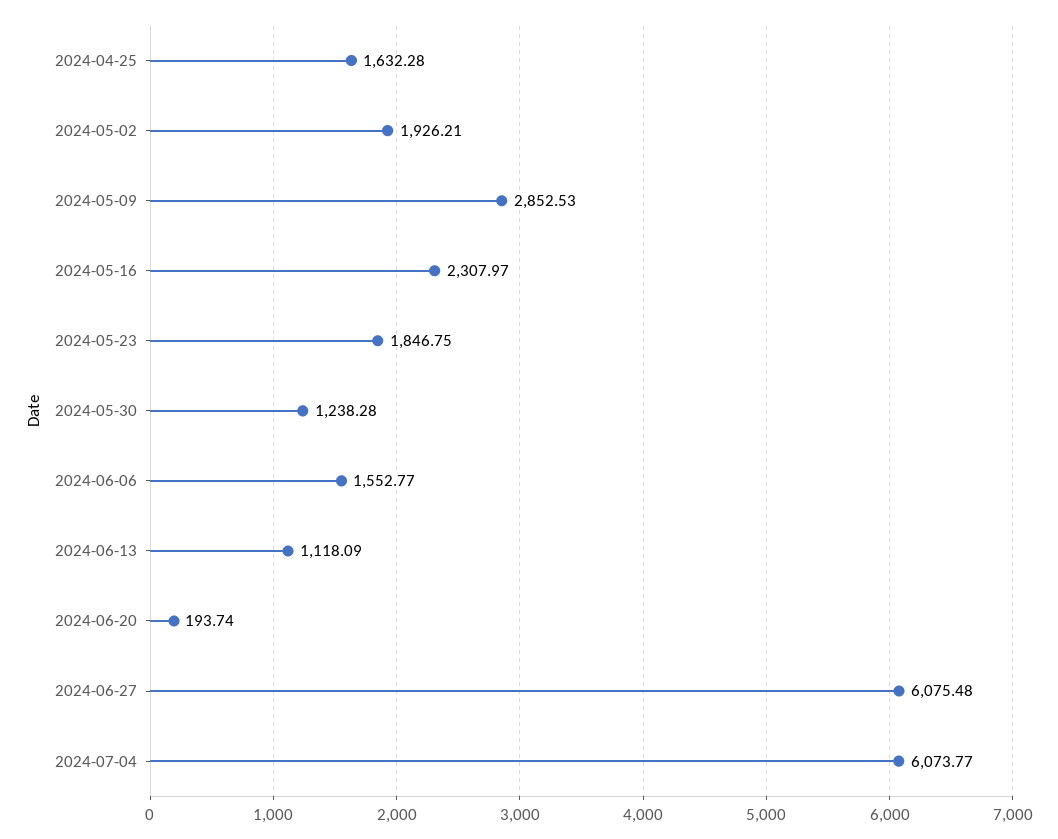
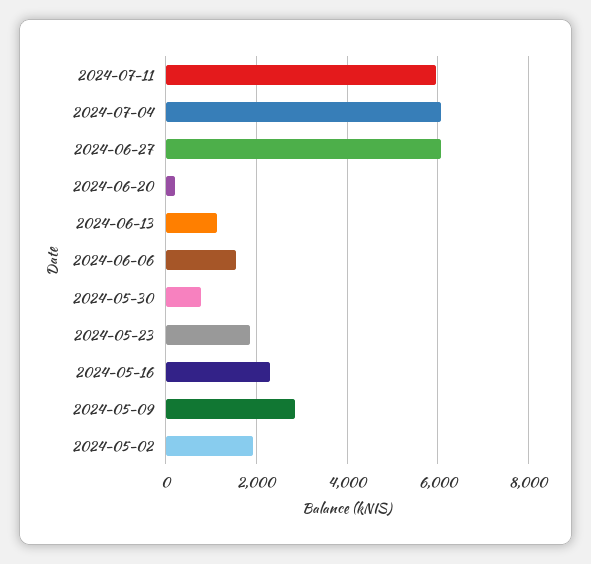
2024-04-25: 1632.28 -> none
2024-05-30: 1238.28 -> 800
2024-07-11: none -> 6000

